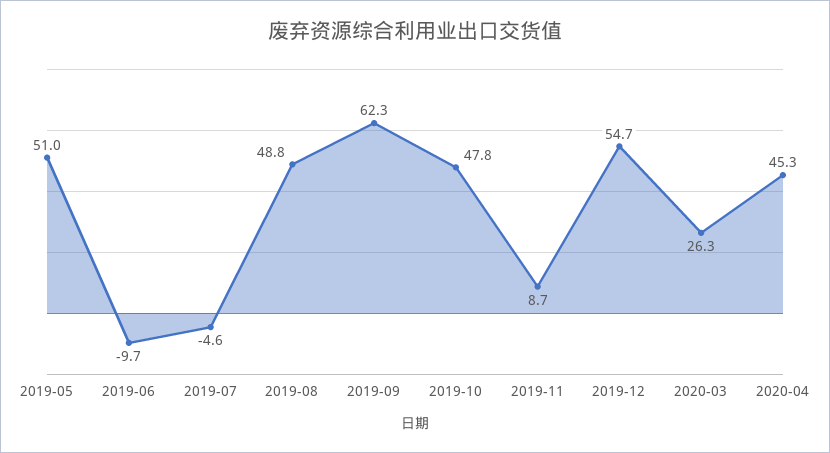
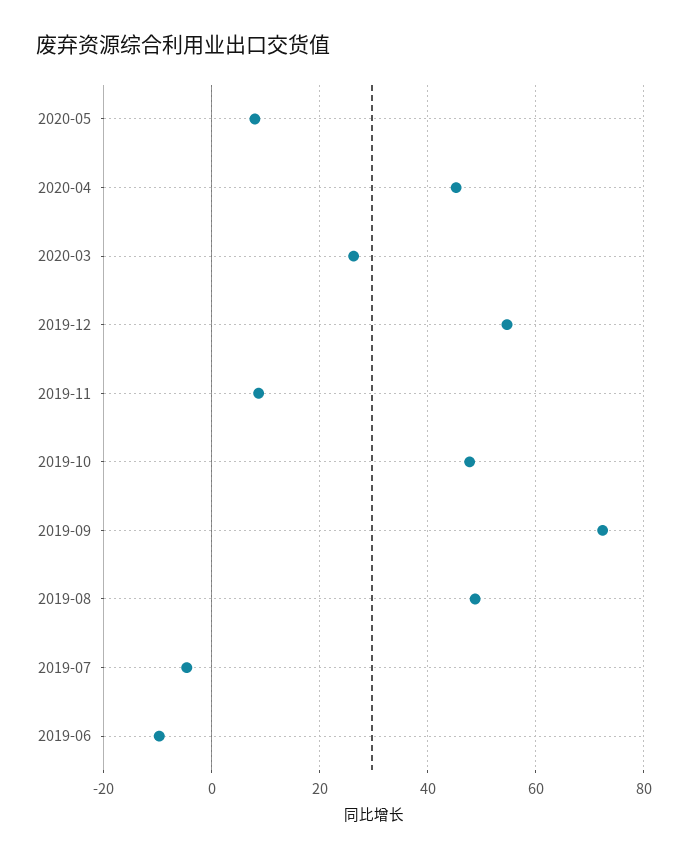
2019-05: 51 -> none
2019-09: 62.3 -> 72
2020-05: none -> 8

